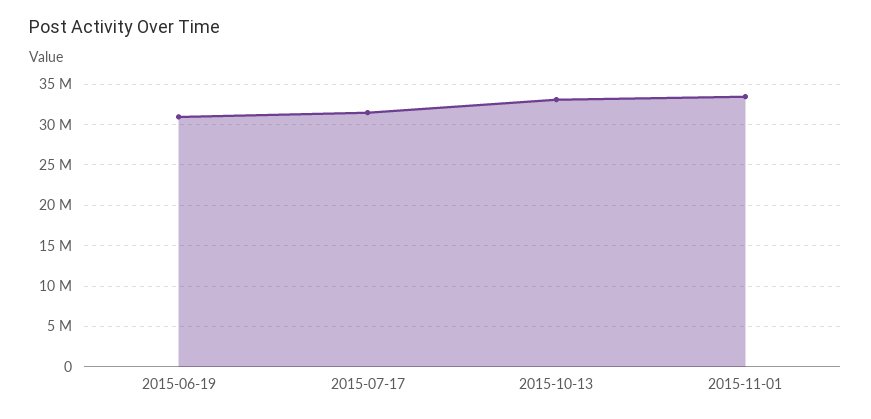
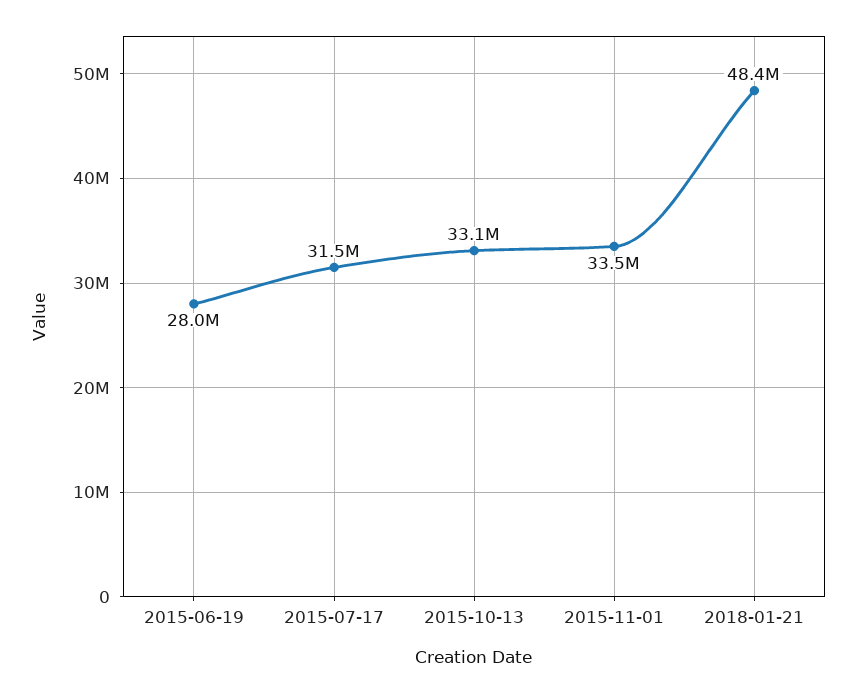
2015-06-19: 31000000 -> 28000000
2018-01-21: none -> 48400000

